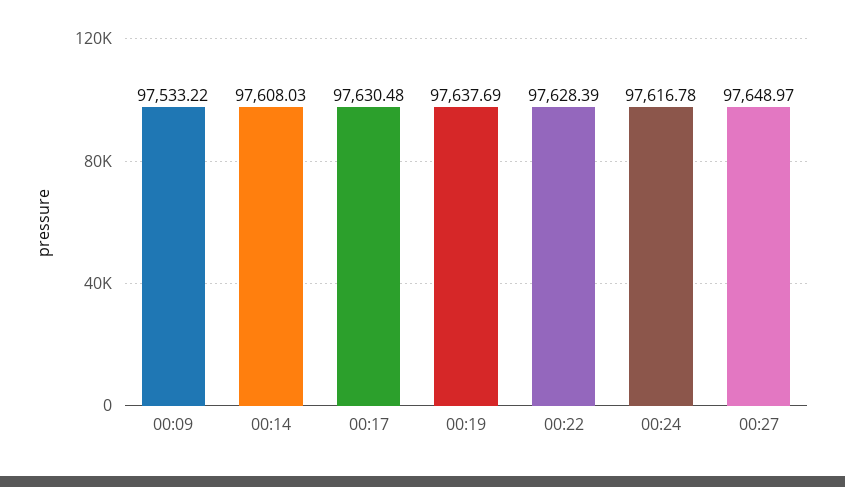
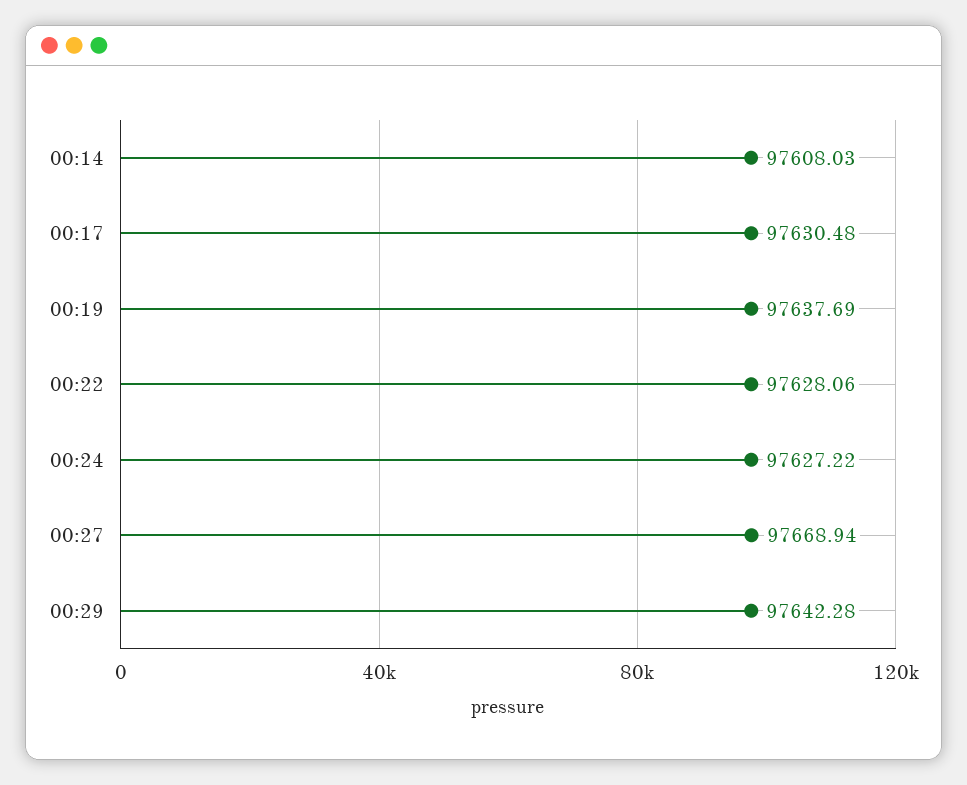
00:09: 97533.22 -> none
00:22: 97628.39 -> 97628.06
00:24: 97616.78 -> 97627.22
00:27: 97648.97 -> 97668.94
00:29: none -> 97642.28

